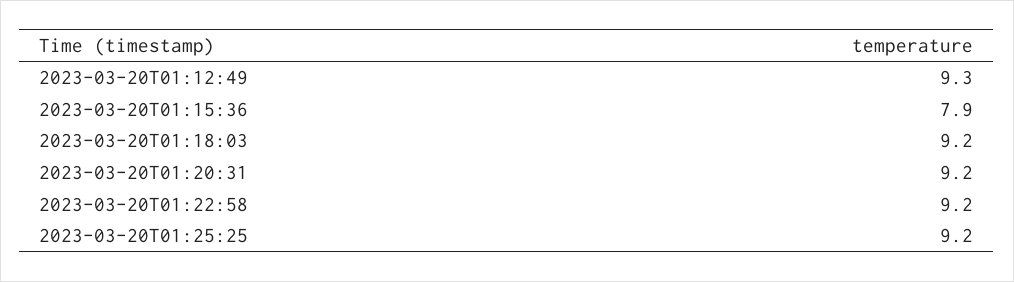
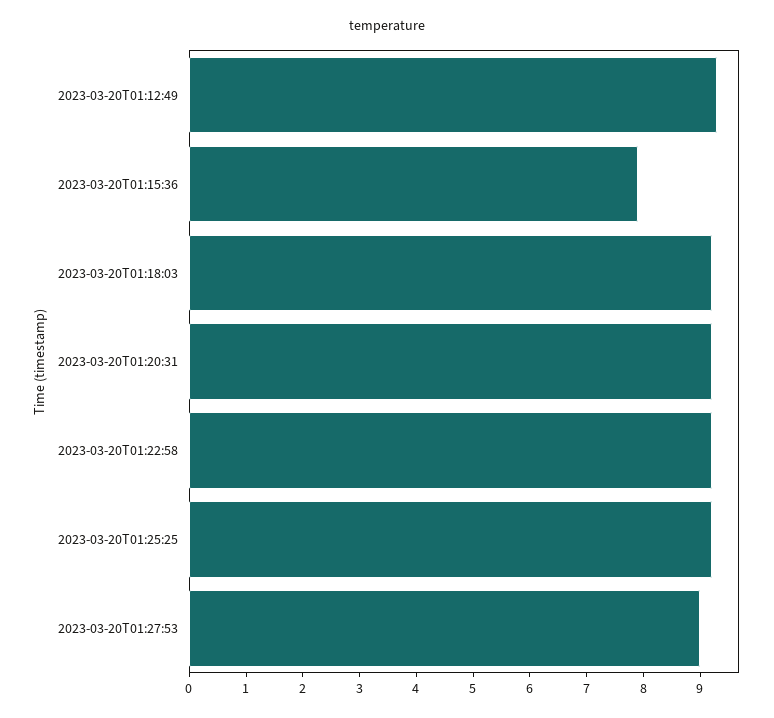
2023-03-20T01:27:53: none -> 9

